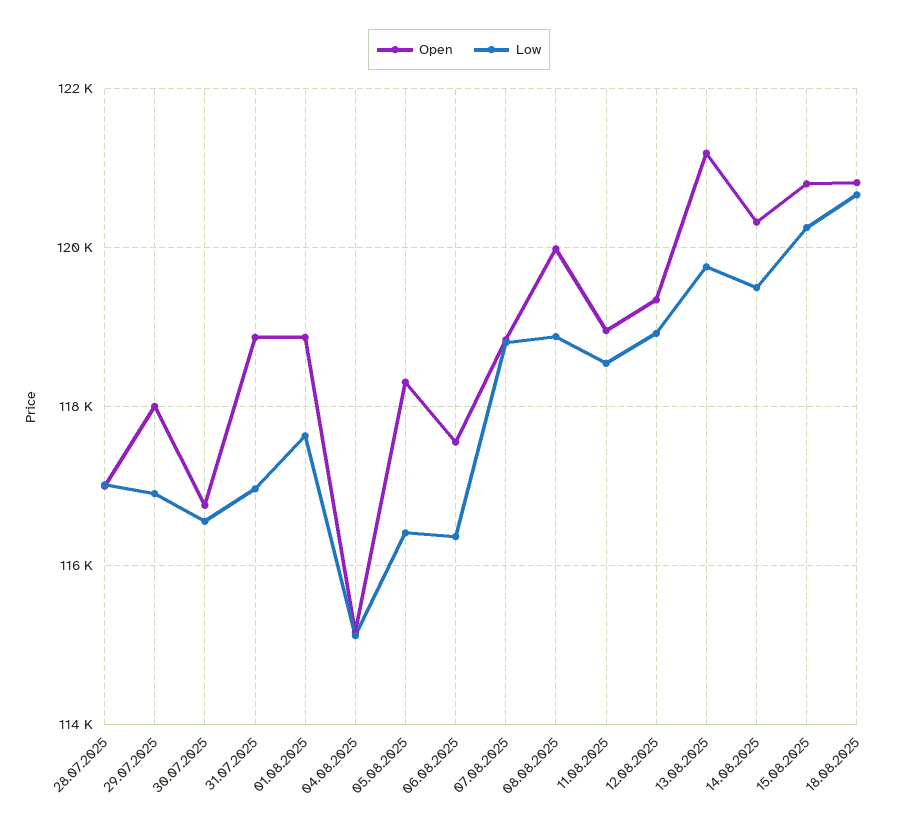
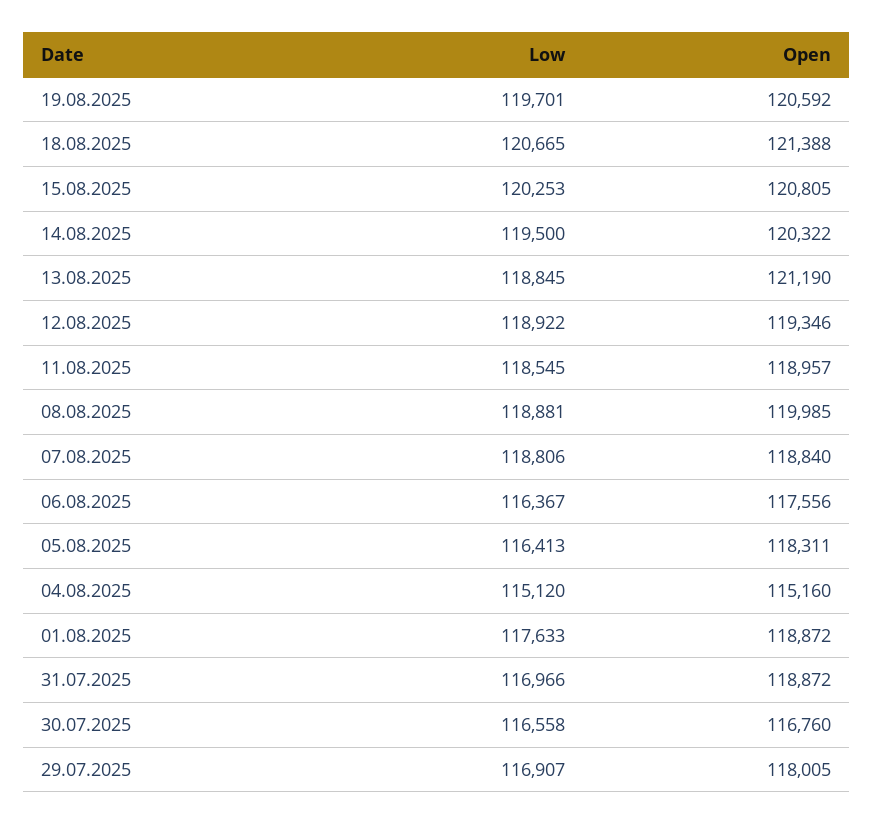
Open, 28.07.2025: 117000 -> none
Low, 28.07.2025: 117000 -> none
Low, 13.08.2025: 119800 -> 118845
Open, 18.08.2025: 120800 -> 121388
Low, 19.08.2025: none -> 119701
Open, 19.08.2025: none -> 120592

